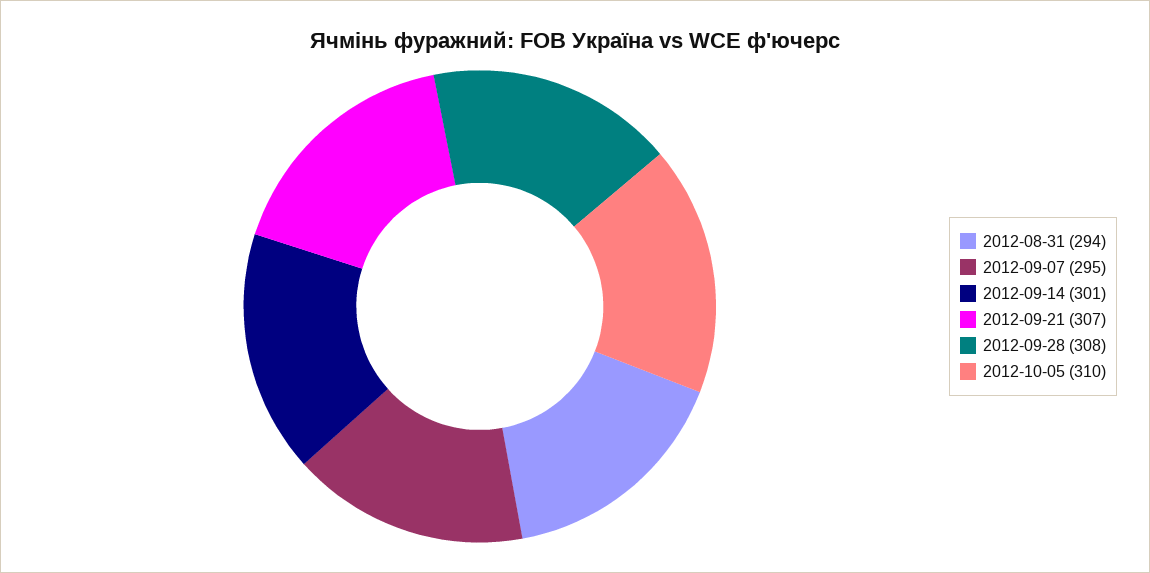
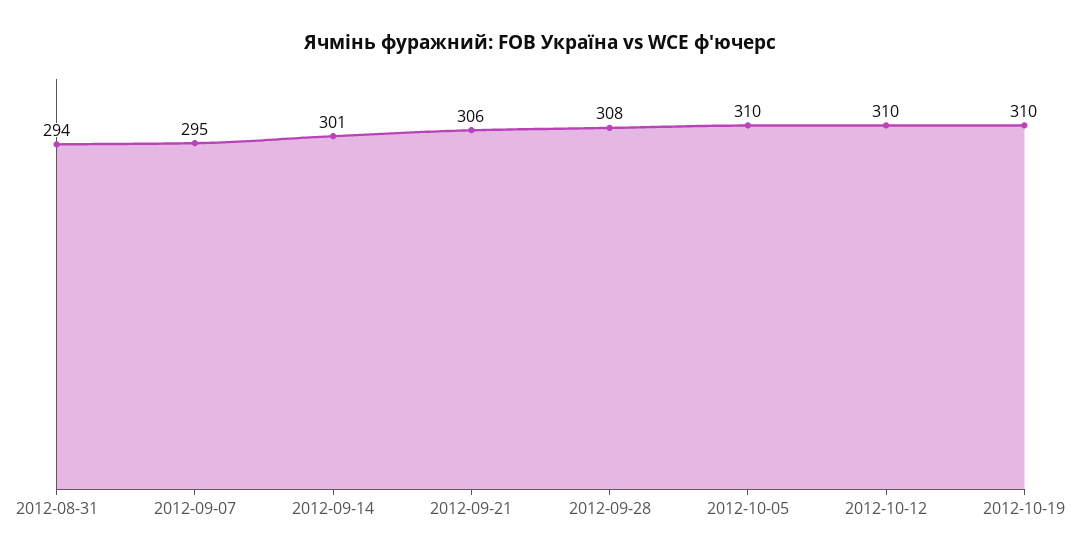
2012-09-21: 307 -> 306
2012-10-12: none -> 310
2012-10-19: none -> 310

